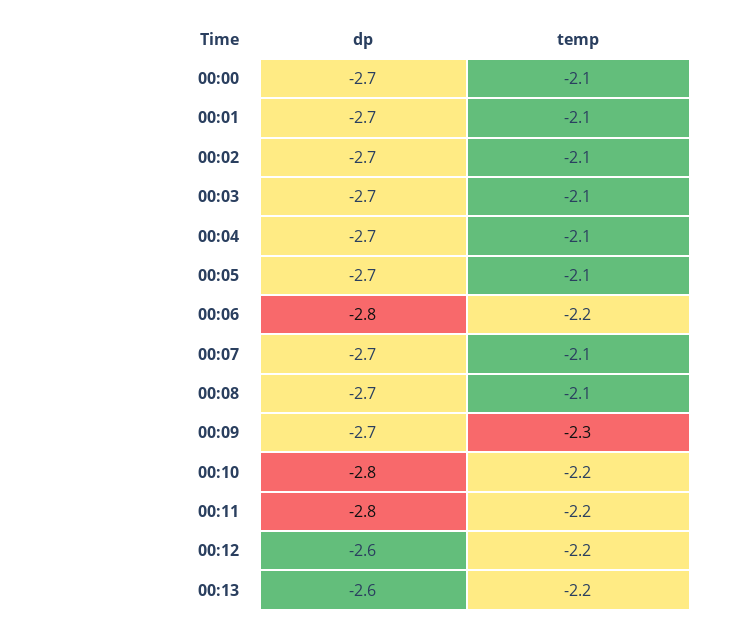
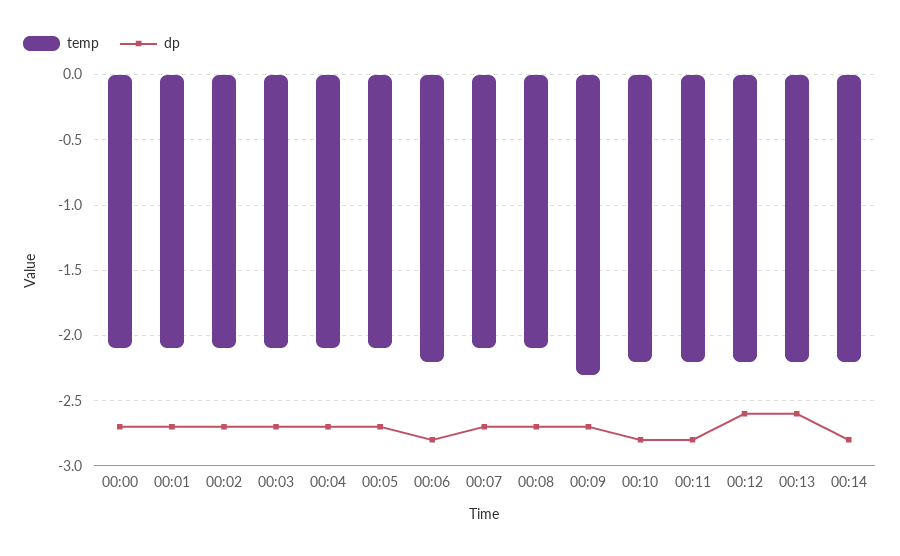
temp, 00:14: none -> -2.2
dp, 00:14: none -> -2.8

